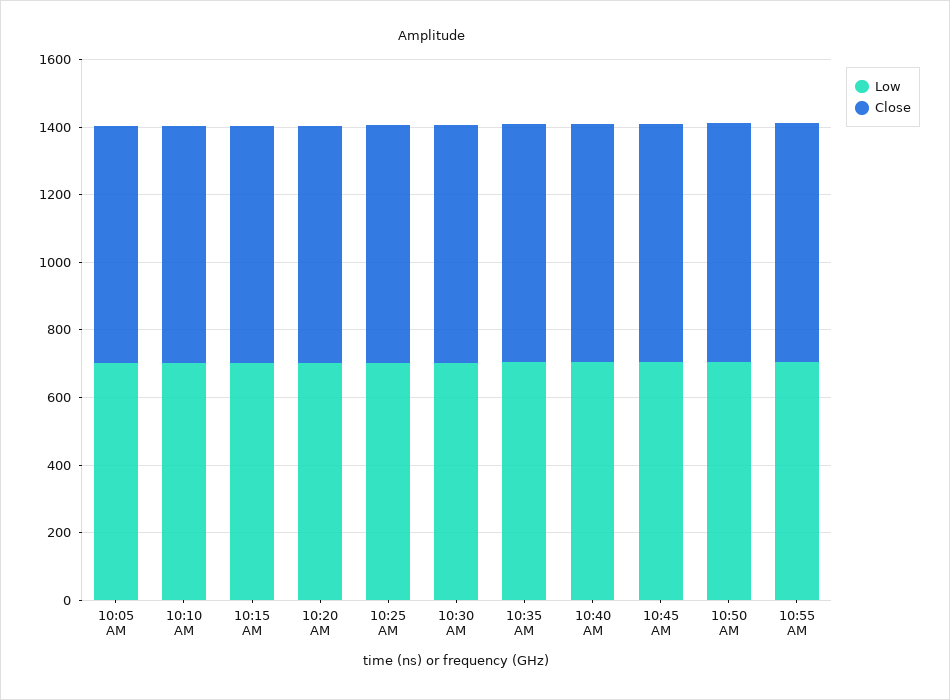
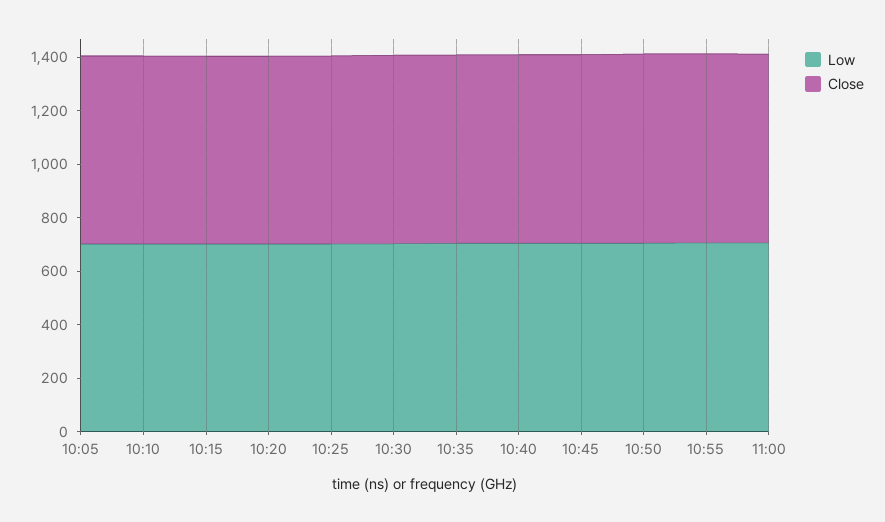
Low, 11:00: none -> 700
Close, 11:00: none -> 700

